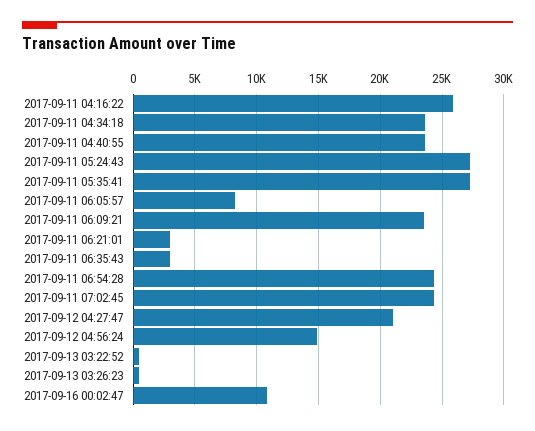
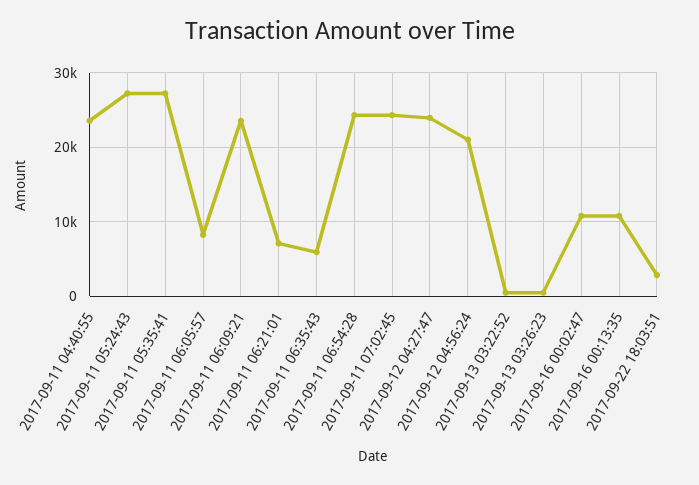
2017-09-11 04:16:22: 26000 -> none
2017-09-11 04:34:18: 23500 -> none
2017-09-11 06:21:01: 3000 -> 7000
2017-09-11 06:35:43: 3000 -> 6000
2017-09-12 04:27:47: 21000 -> 24000
2017-09-12 04:56:24: 15000 -> 21000
2017-09-16 00:13:35: none -> 11000
2017-09-22 18:03:51: none -> 3000

